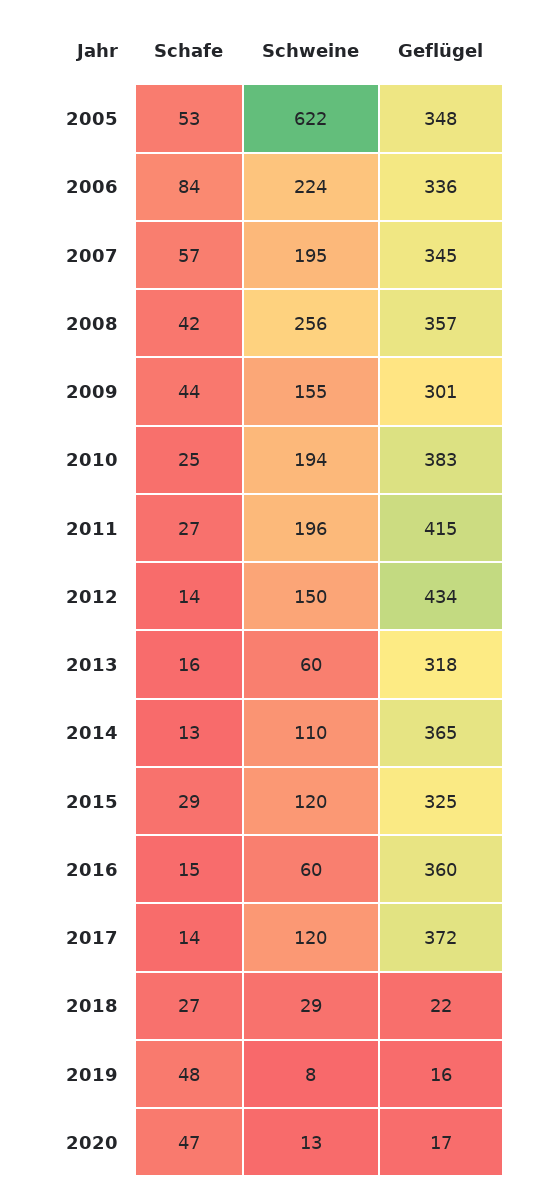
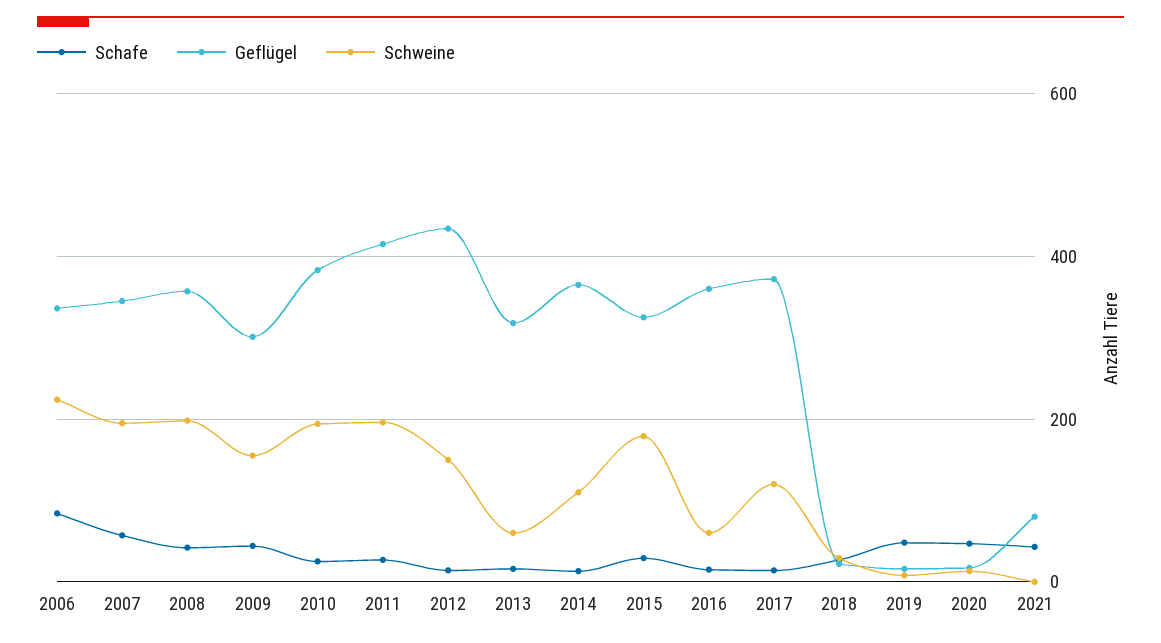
Schafe, 2005: 53 -> none
Schweine, 2005: 622 -> none
Geflügel, 2005: 348 -> none
Schweine, 2008: 256 -> 200
Schweine, 2015: 120 -> 180
Schafe, 2021: none -> 40
Geflügel, 2021: none -> 80
Schweine, 2021: none -> 0

